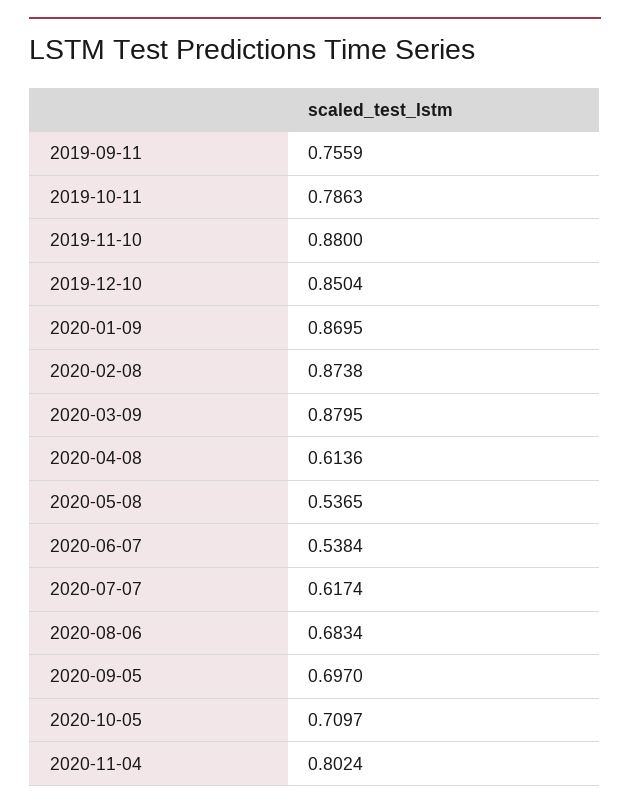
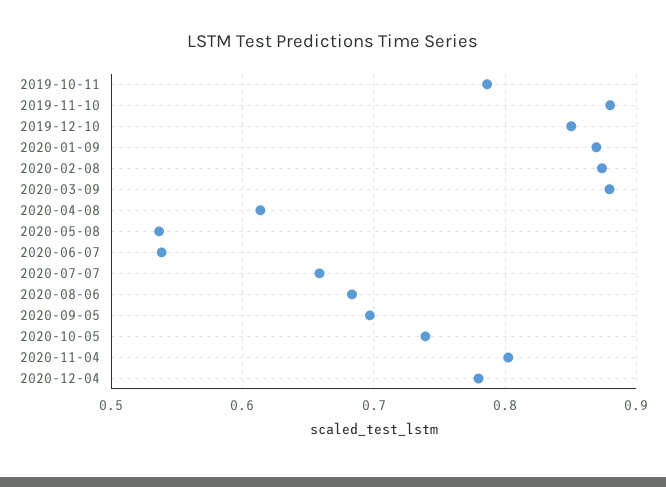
2019-09-11: 0.7559 -> none
2020-07-07: 0.6174 -> 0.66
2020-10-05: 0.7097 -> 0.74
2020-12-04: none -> 0.78

